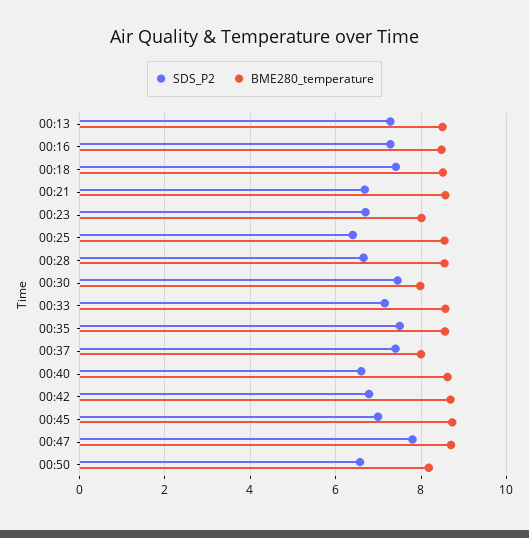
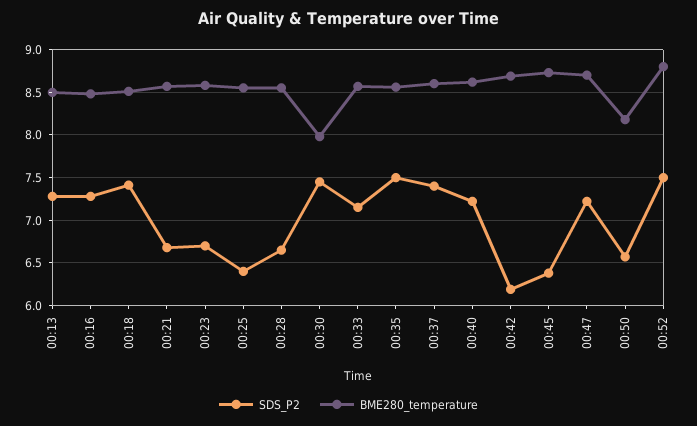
BME280_temperature, 00:23: 8 -> 8.6
BME280_temperature, 00:37: 8 -> 8.6
SDS_P2, 00:40: 6.6 -> 7.2
SDS_P2, 00:42: 6.8 -> 6.2
SDS_P2, 00:45: 7 -> 6.4
SDS_P2, 00:47: 7.8 -> 7.2
SDS_P2, 00:52: none -> 7.5
BME280_temperature, 00:52: none -> 8.8

